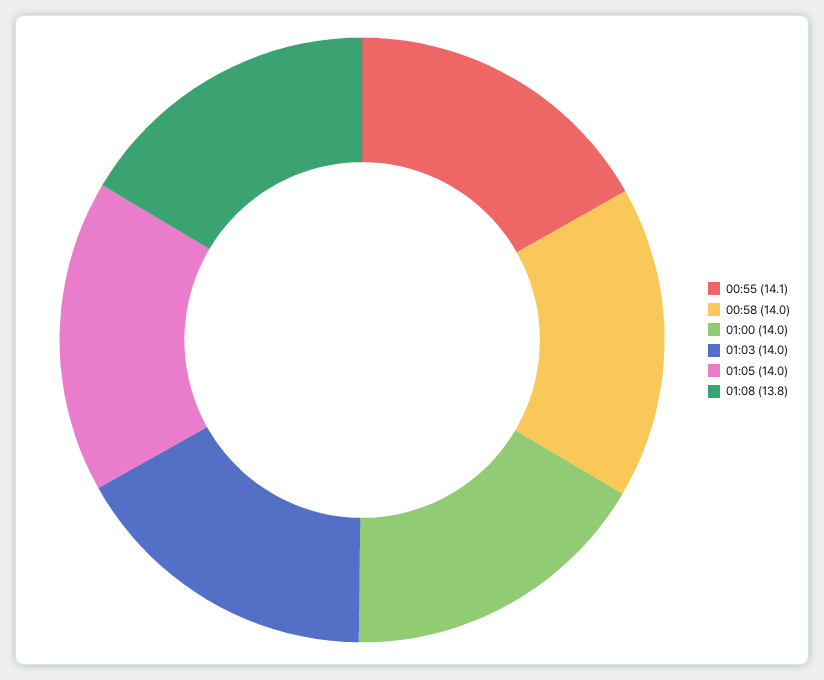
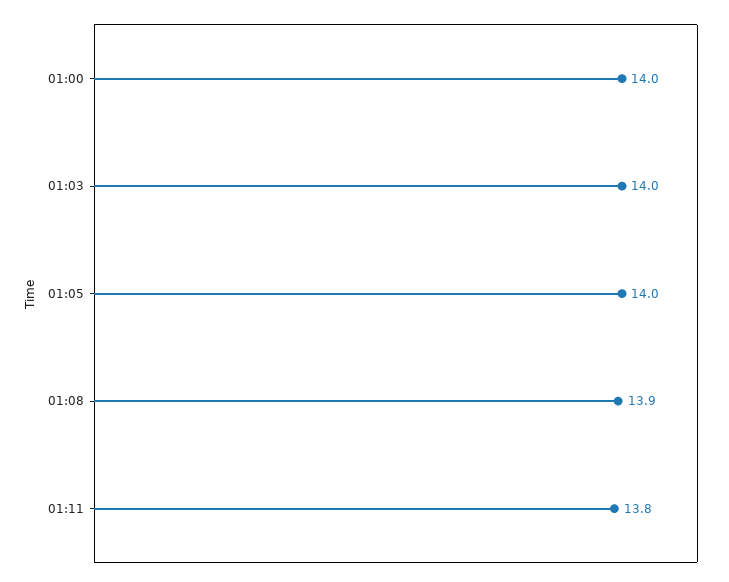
00:55: 14.1 -> none
00:58: 14 -> none
01:08: 13.8 -> 13.9
01:11: none -> 13.8

